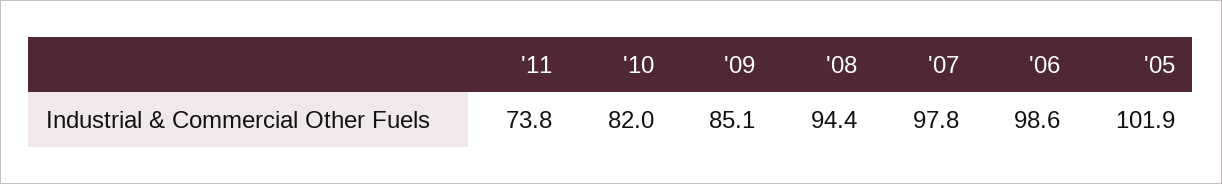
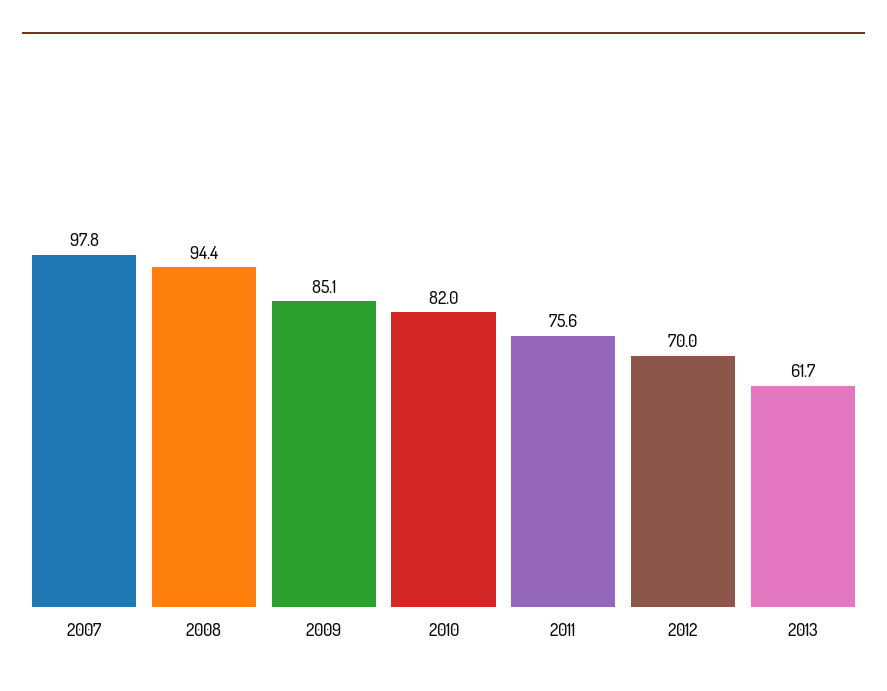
'11: 73.8 -> 75.6
'06: 98.6 -> none
'05: 101.9 -> none
2012: none -> 70
2013: none -> 61.7

